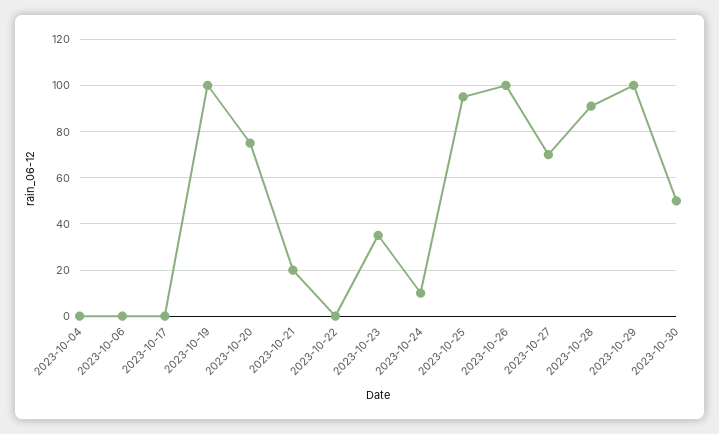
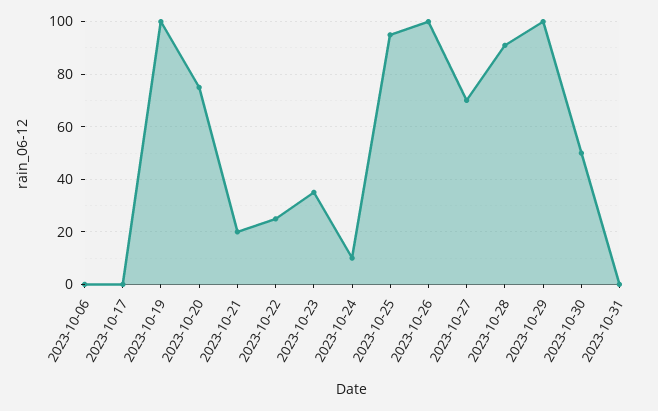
2023-10-04: 0 -> none
2023-10-22: 0 -> 25
2023-10-31: none -> 0

